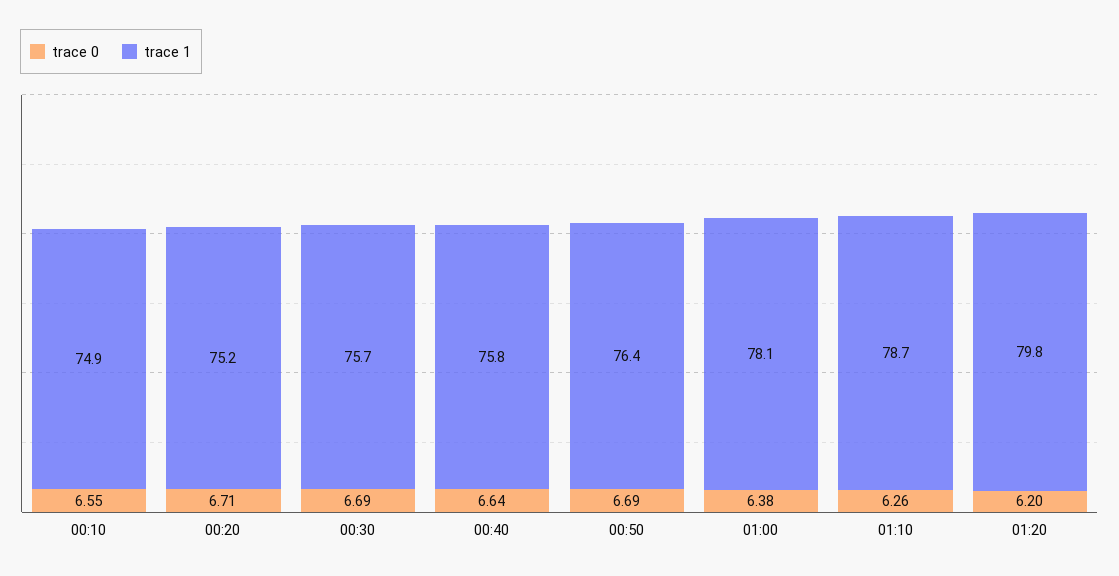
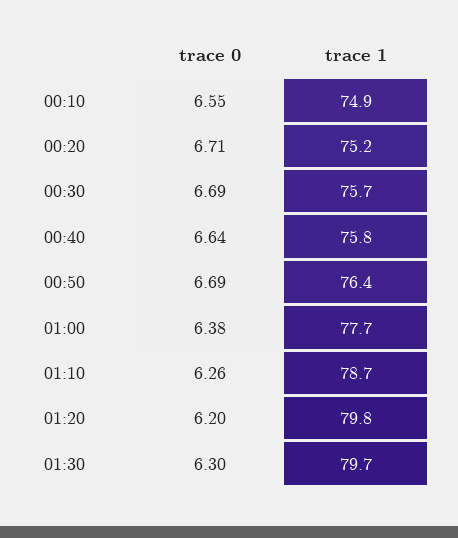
trace 1, 01:00: 78.1 -> 77.7
trace 0, 01:30: none -> 6.3
trace 1, 01:30: none -> 79.7

